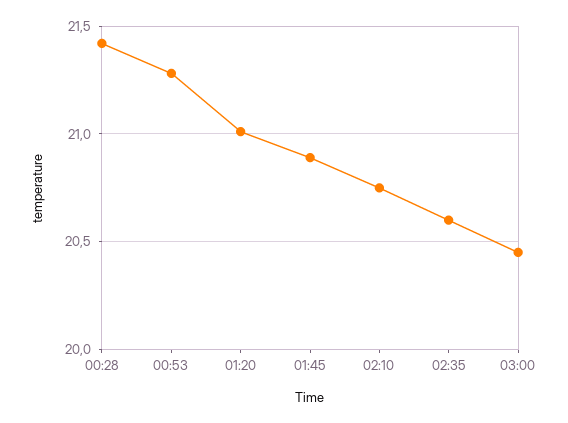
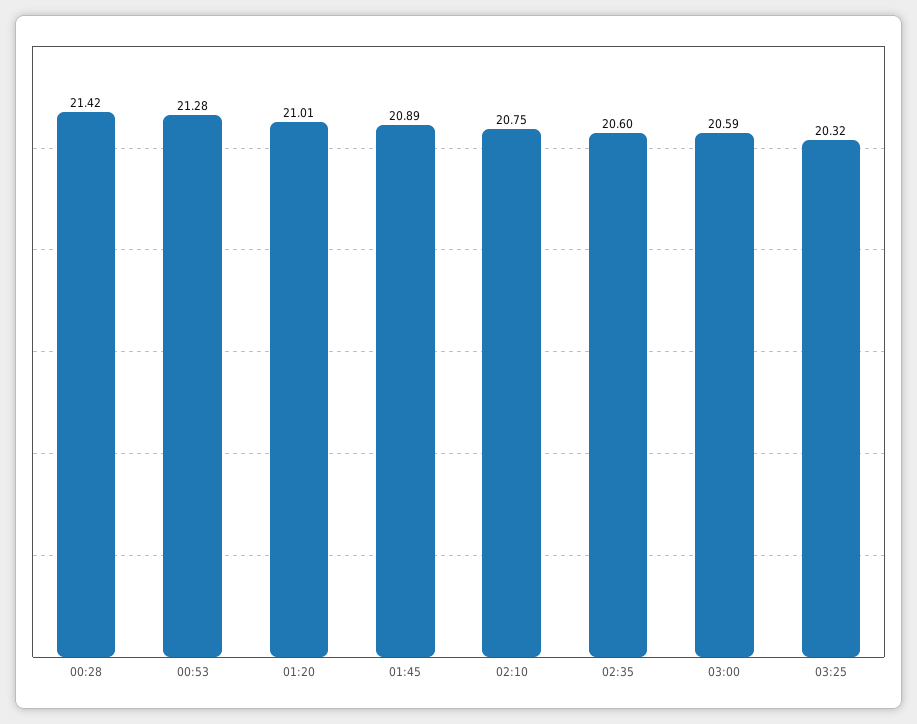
03:00: 20.45 -> 20.59
03:25: none -> 20.32

